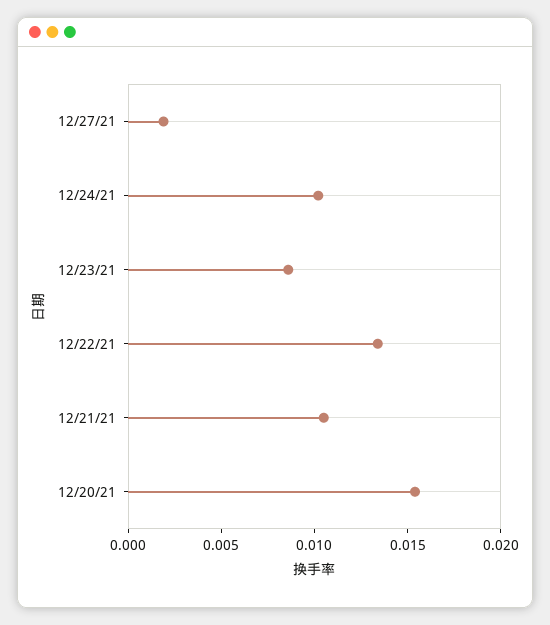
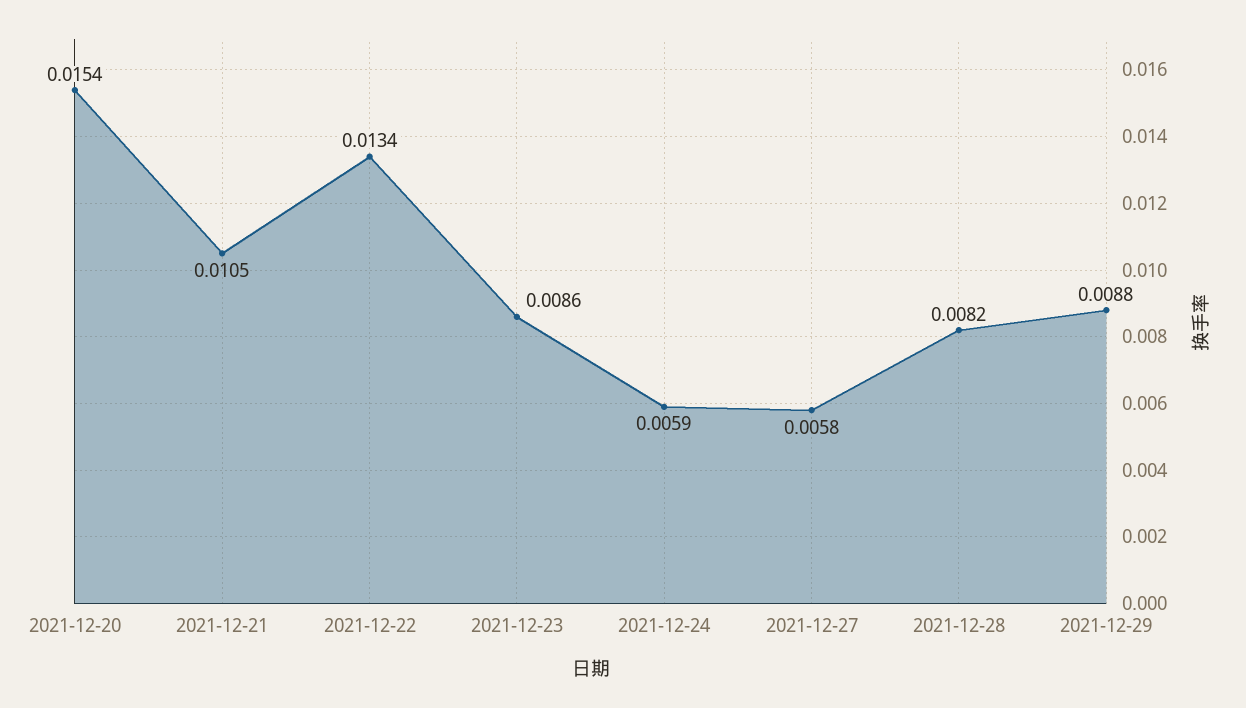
12/27/21: 0.002 -> 0.0058
12/24/21: 0.01 -> 0.0059
2021-12-28: none -> 0.0082
2021-12-29: none -> 0.0088

